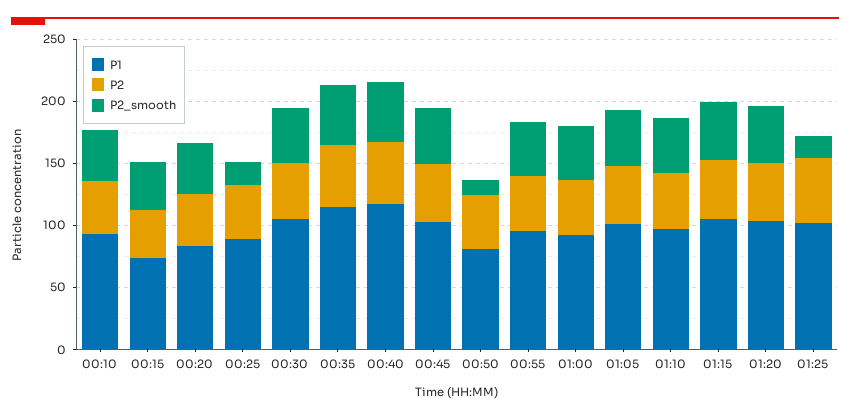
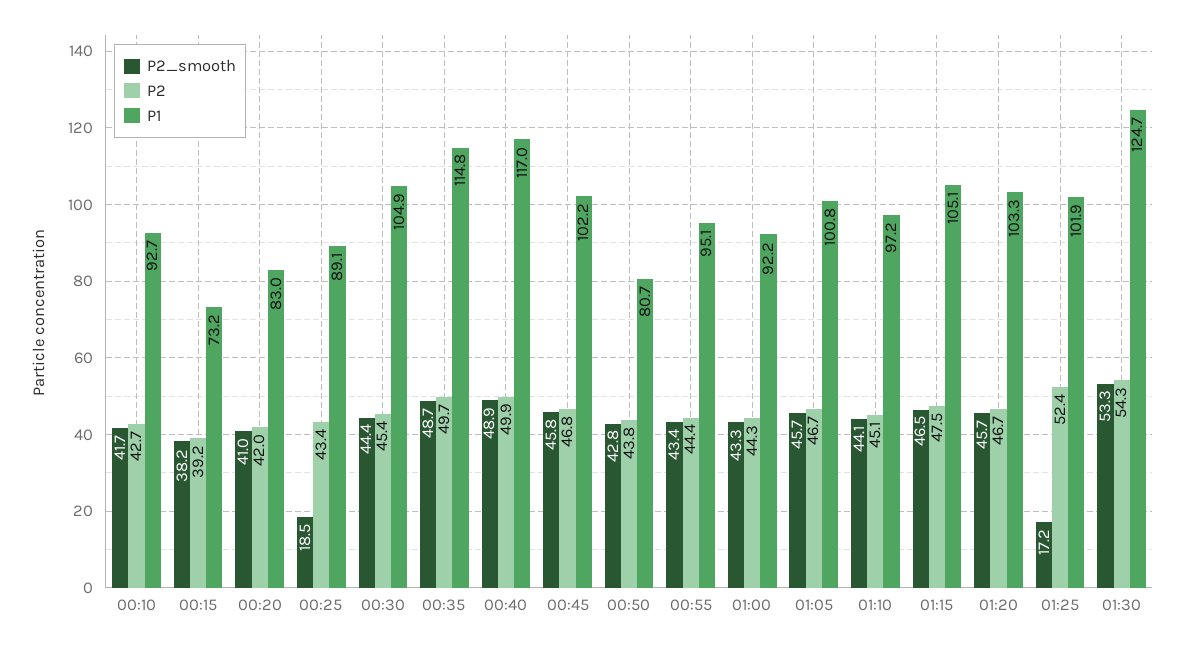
P2_smooth, 00:50: 10 -> 42.8
P2_smooth, 01:30: none -> 53.3
P2, 01:30: none -> 54.3
P1, 01:30: none -> 124.7

